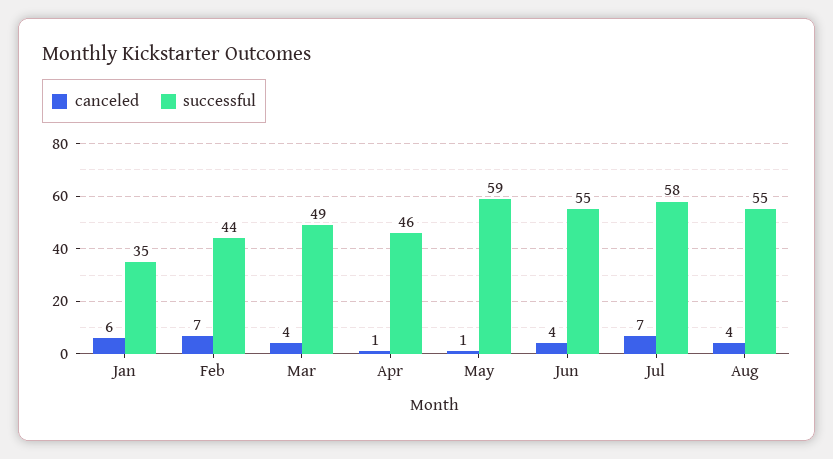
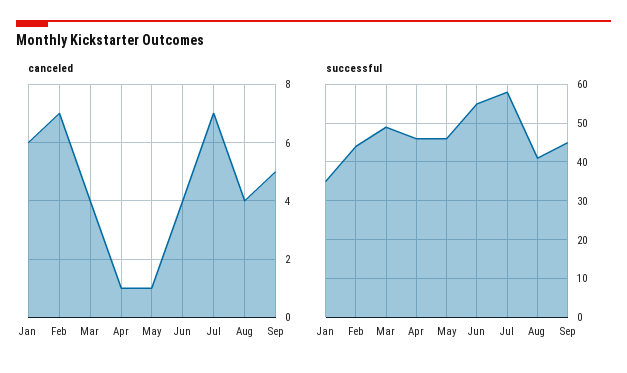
successful, May: 59 -> 45
successful, Aug: 55 -> 40
canceled, Sep: none -> 5
successful, Sep: none -> 45

